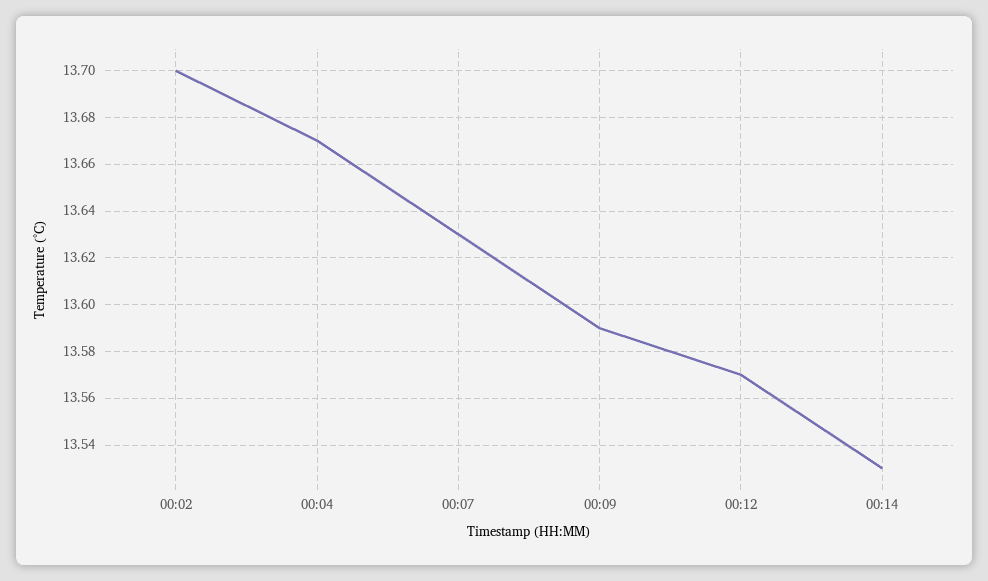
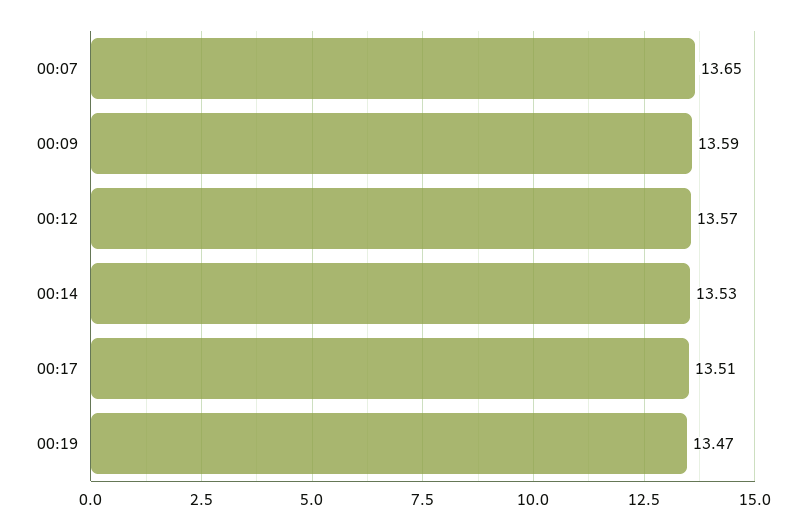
00:02: 13.7 -> none
00:04: 13.67 -> none
00:07: 13.63 -> 13.65
00:17: none -> 13.51
00:19: none -> 13.47

